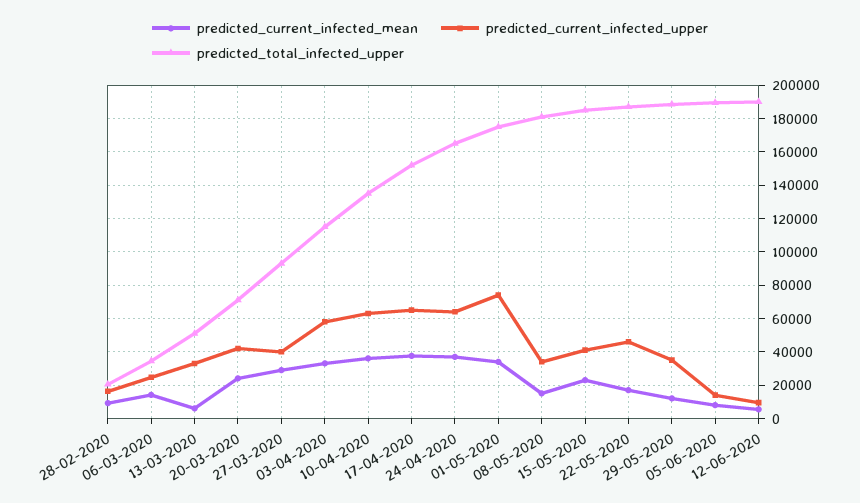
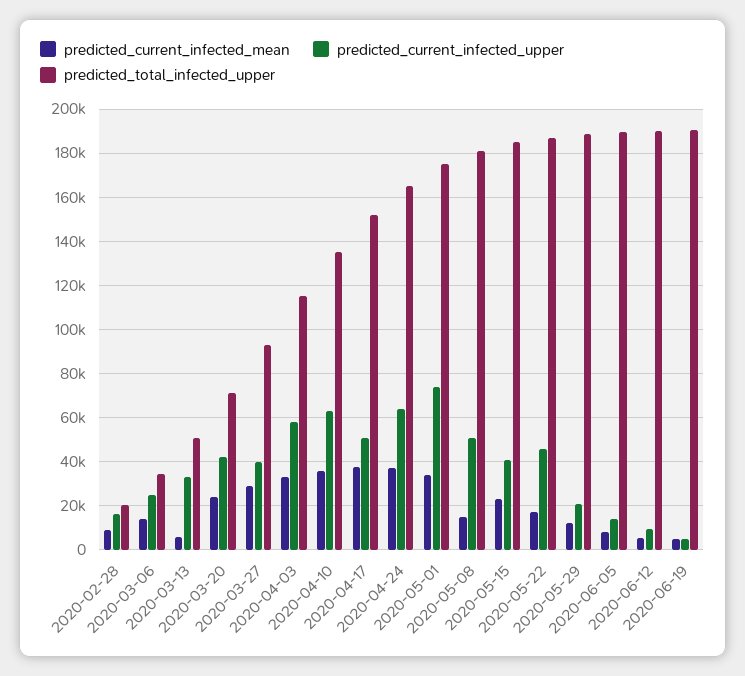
predicted_current_infected_upper, 17-04-2020: 65000 -> 50000
predicted_current_infected_upper, 08-05-2020: 35000 -> 50000
predicted_current_infected_upper, 29-05-2020: 35000 -> 20000
predicted_current_infected_mean, 2020-06-19: none -> 5000
predicted_current_infected_upper, 2020-06-19: none -> 5000
predicted_total_infected_upper, 2020-06-19: none -> 190000

